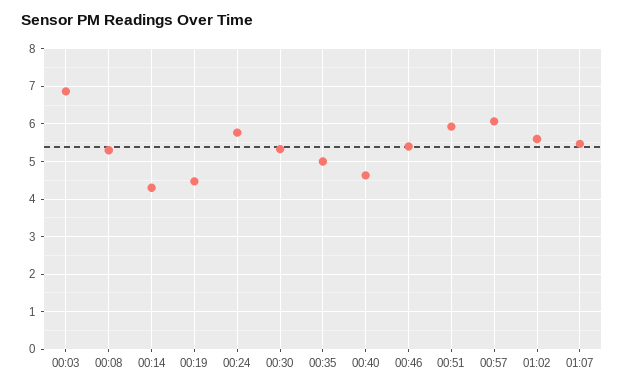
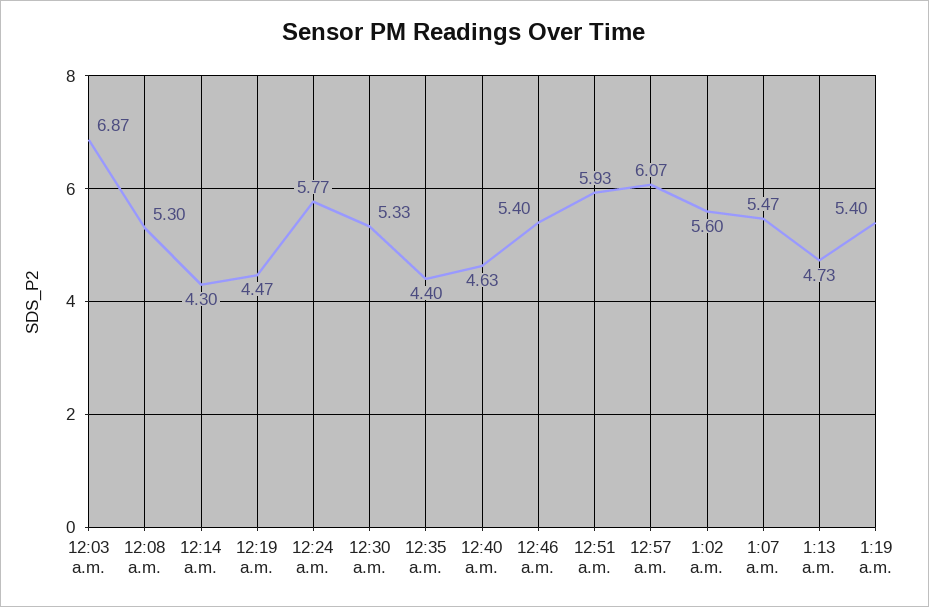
00:35: 5 -> 4.4
1:13 a.m.: none -> 4.73
1:19 a.m.: none -> 5.4

